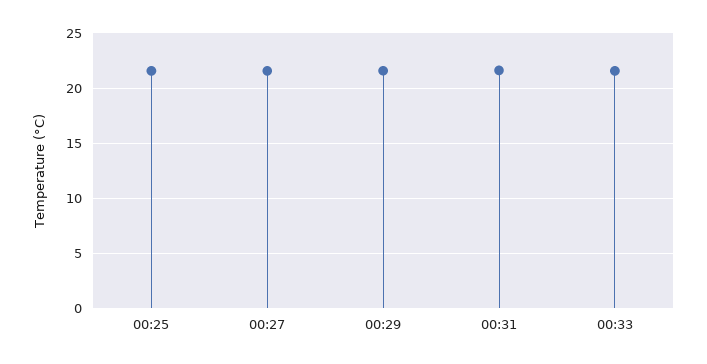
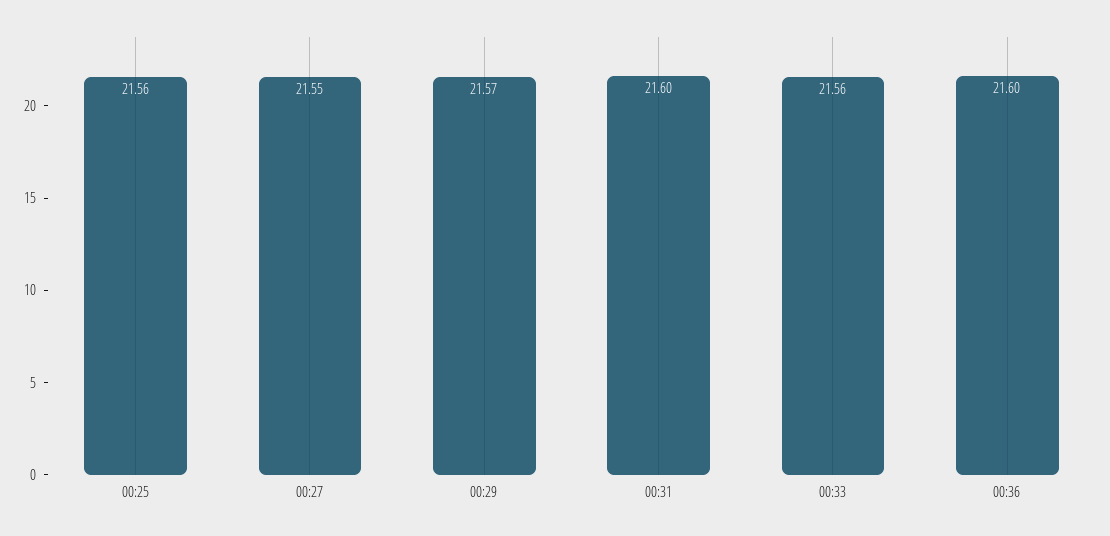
00:36: none -> 21.6

